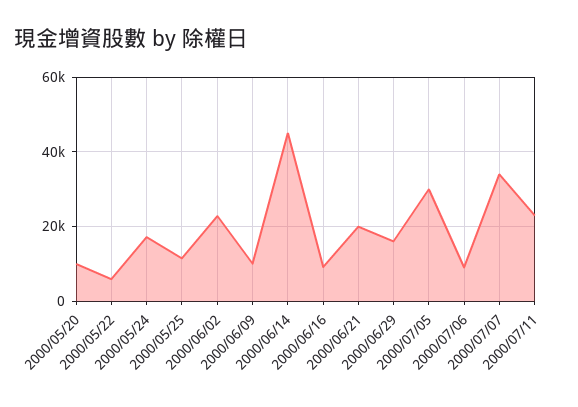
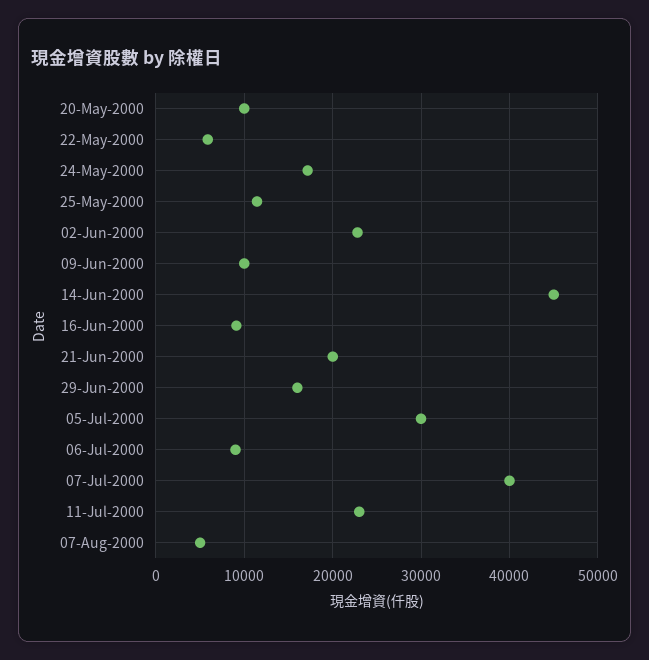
2000/07/07: 34000 -> 40000
07-Aug-2000: none -> 5000

